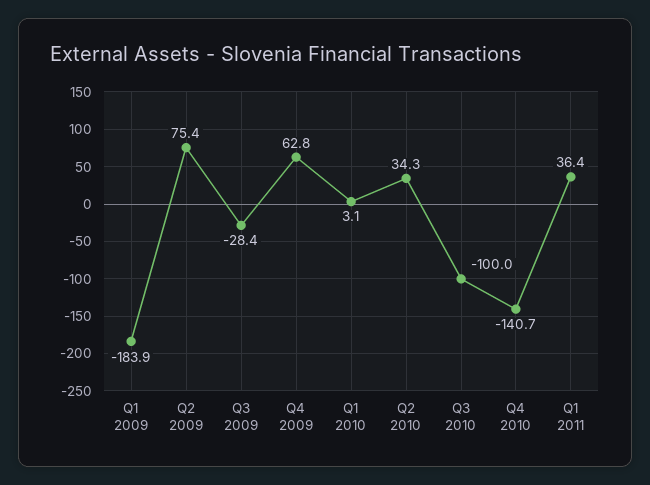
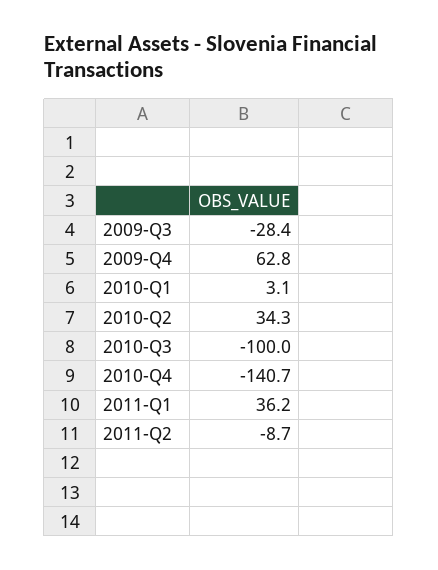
Q1 2009: -183.9 -> none
Q2 2009: 75.4 -> none
Q1 2011: 36.4 -> 36.2
2011-Q2: none -> -8.7

